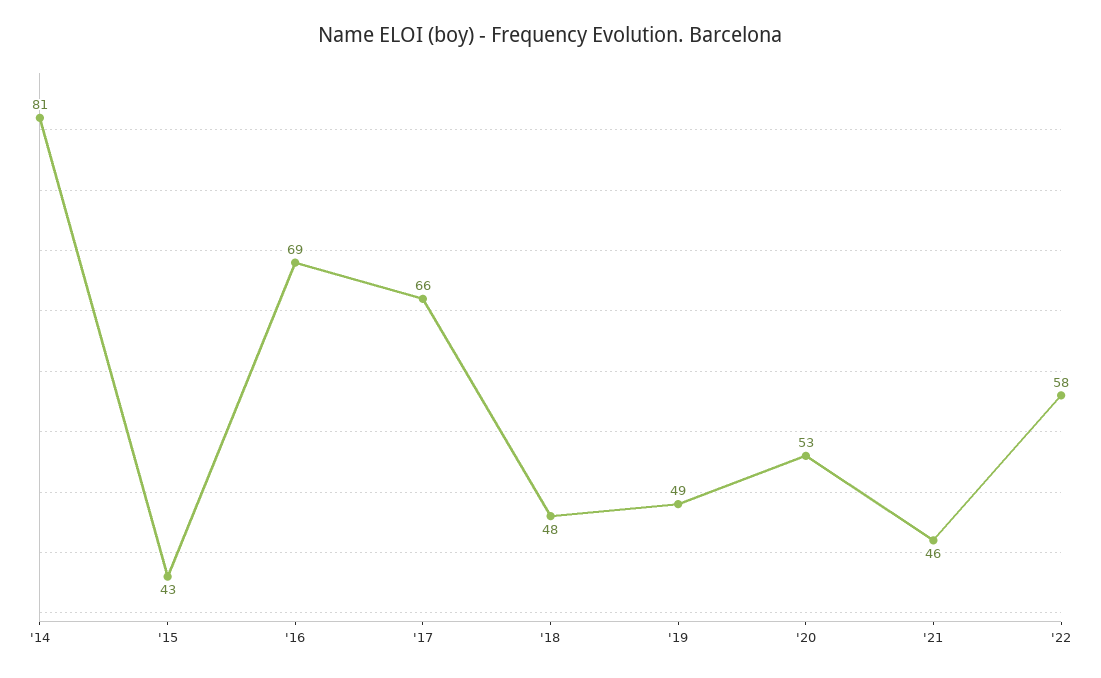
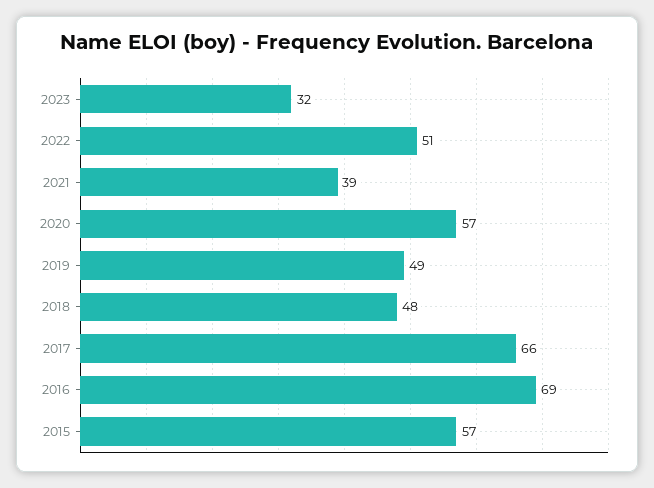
'14: 81 -> none
'15: 43 -> 57
'20: 53 -> 57
'21: 46 -> 39
'22: 58 -> 51
2023: none -> 32

